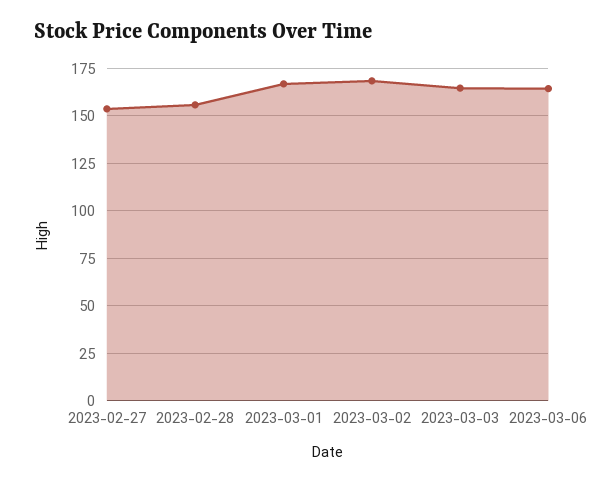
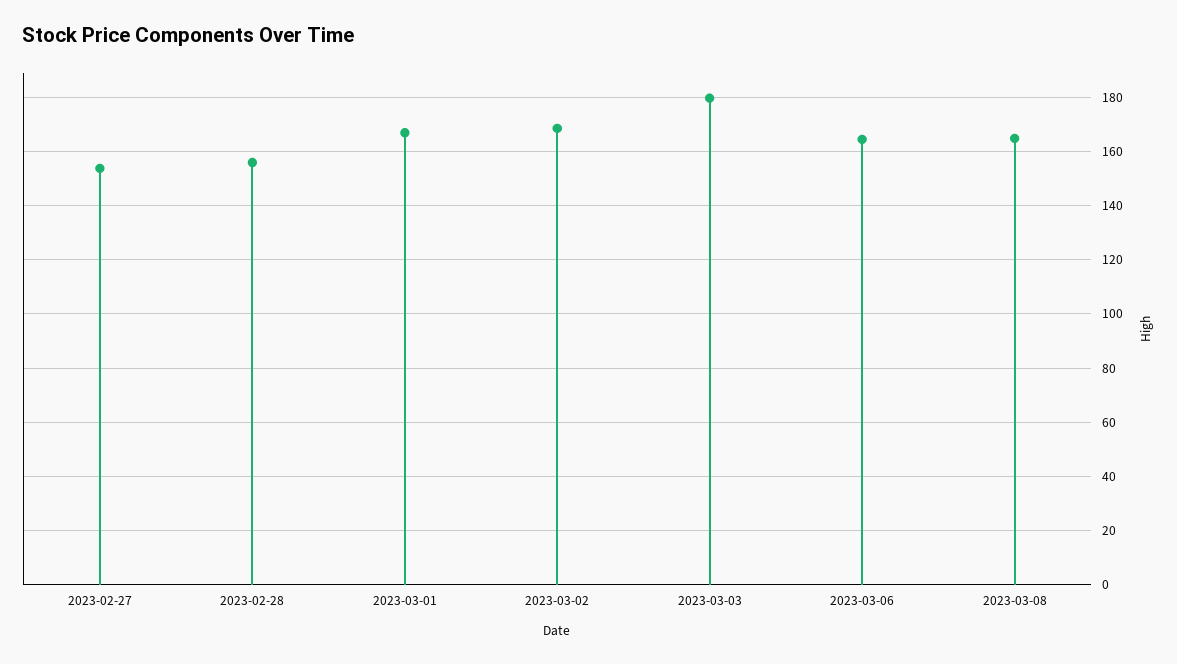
2023-03-03: 165 -> 180
2023-03-08: none -> 165

